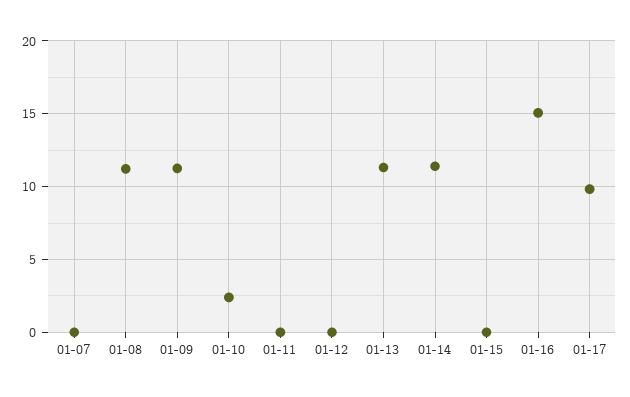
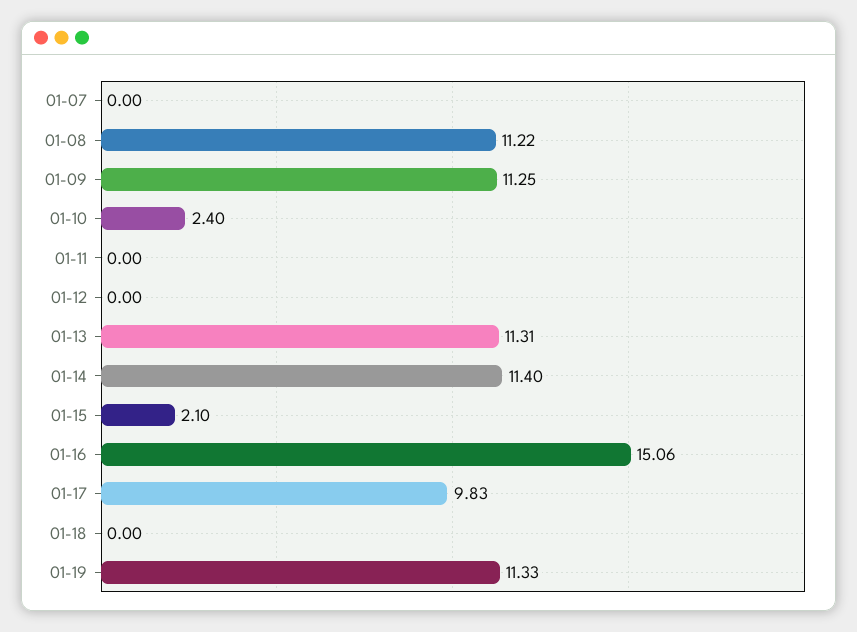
01-15: 0 -> 2.1
01-18: none -> 0
01-19: none -> 11.33

